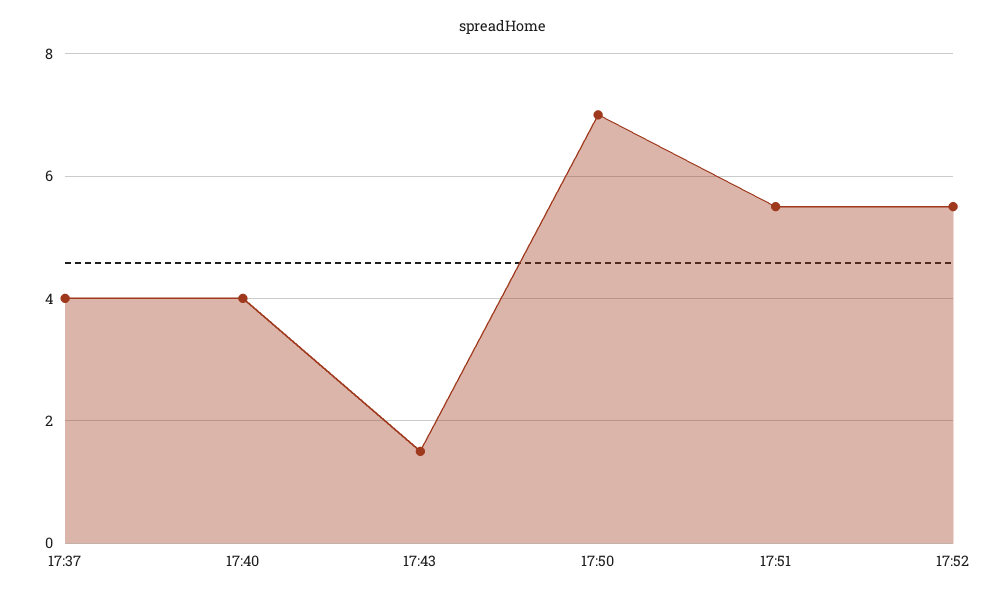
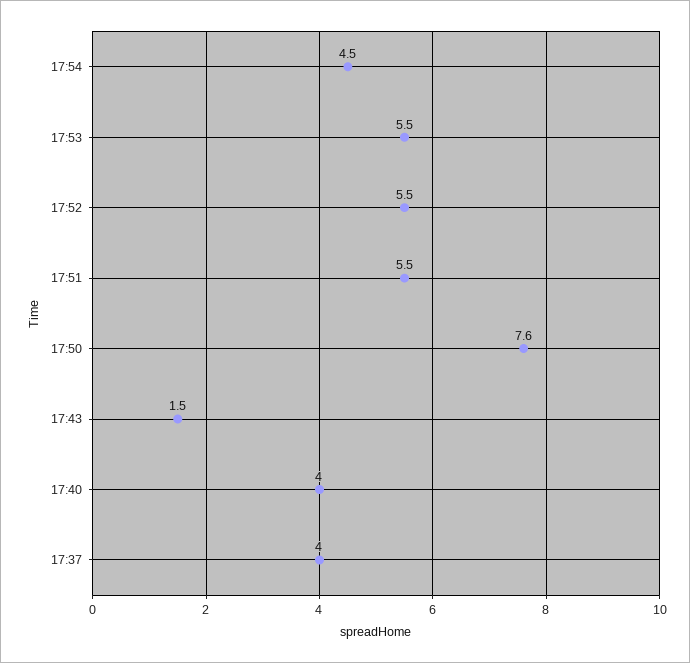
17:50: 7 -> 7.6
17:54: none -> 4.5
17:53: none -> 5.5

